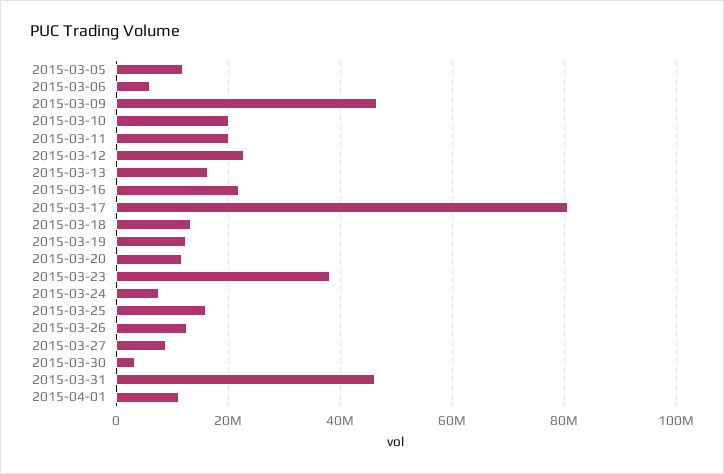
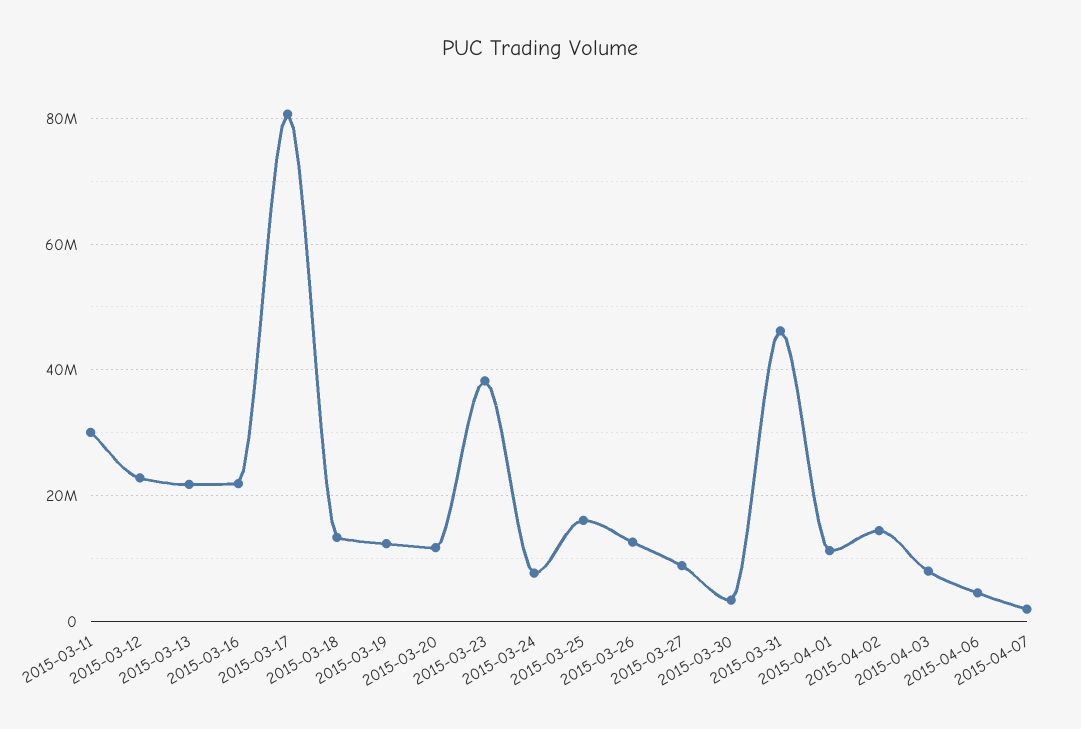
2015-03-05: 12000000 -> none
2015-03-06: 6000000 -> none
2015-03-09: 46000000 -> none
2015-03-10: 20000000 -> none
2015-03-11: 20000000 -> 30000000
2015-03-13: 16000000 -> 22000000
2015-04-02: none -> 14000000
2015-04-03: none -> 8000000
2015-04-06: none -> 4000000
2015-04-07: none -> 2000000

